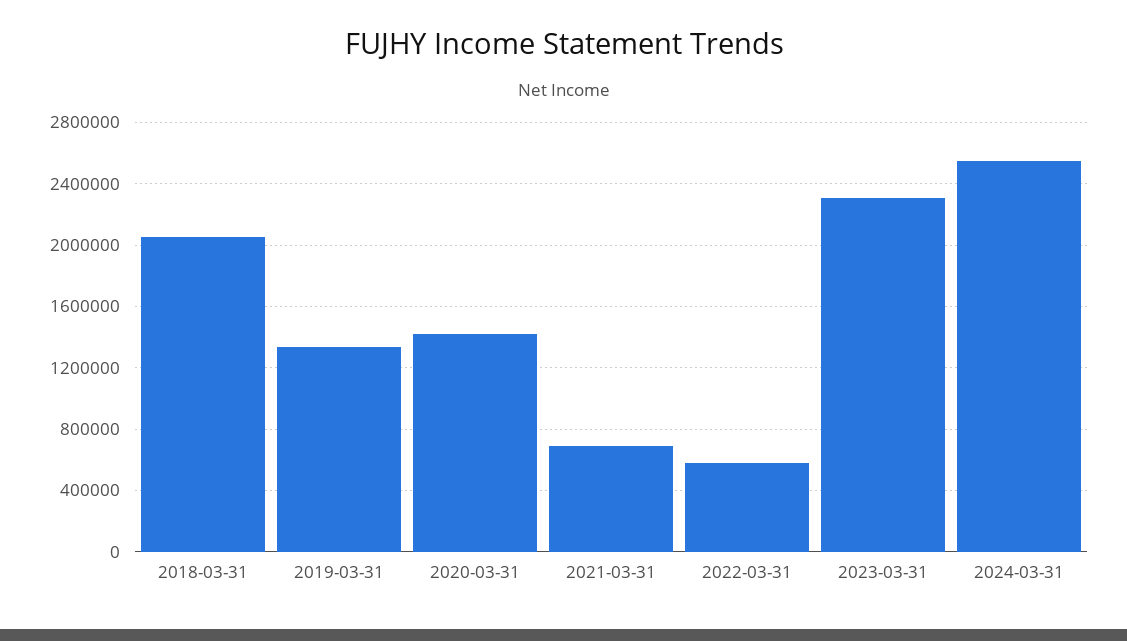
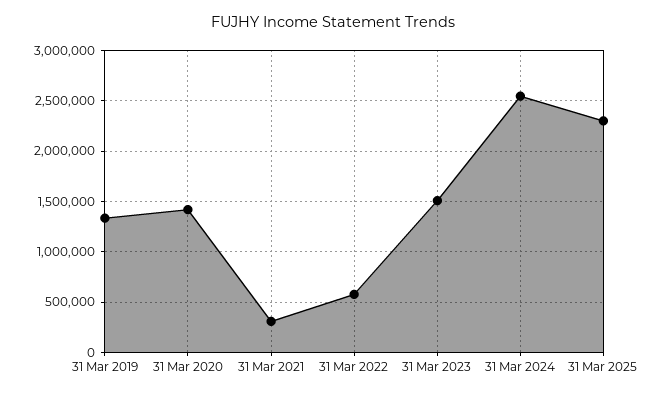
2018-03-31: 2050000 -> none
2021-03-31: 700000 -> 300000
2023-03-31: 2300000 -> 1500000
31 Mar 2025: none -> 2300000

